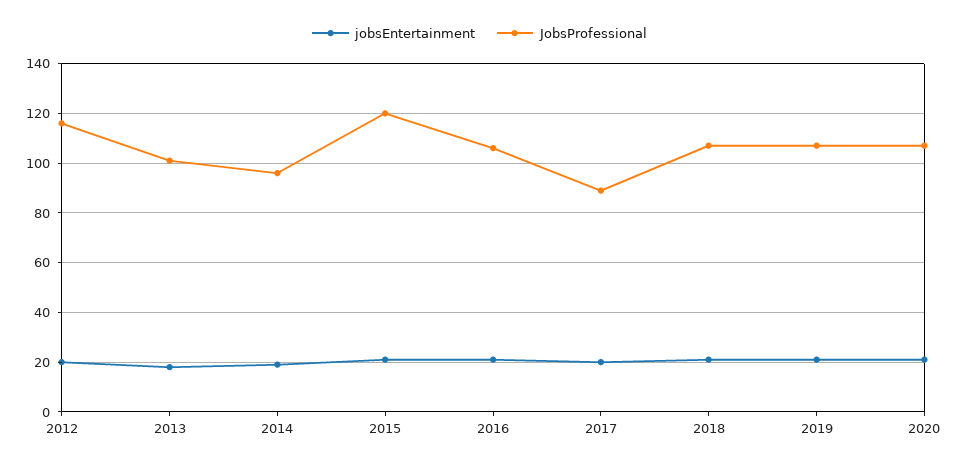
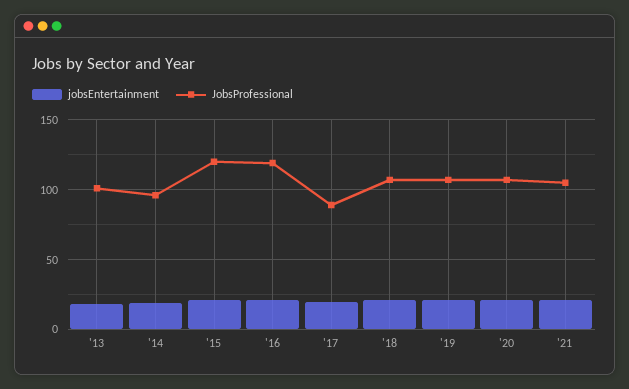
jobsEntertainment, 2012: 20 -> none
JobsProfessional, 2012: 115 -> none
JobsProfessional, 2016: 105 -> 120
jobsEntertainment, '21: none -> 20
JobsProfessional, '21: none -> 105

